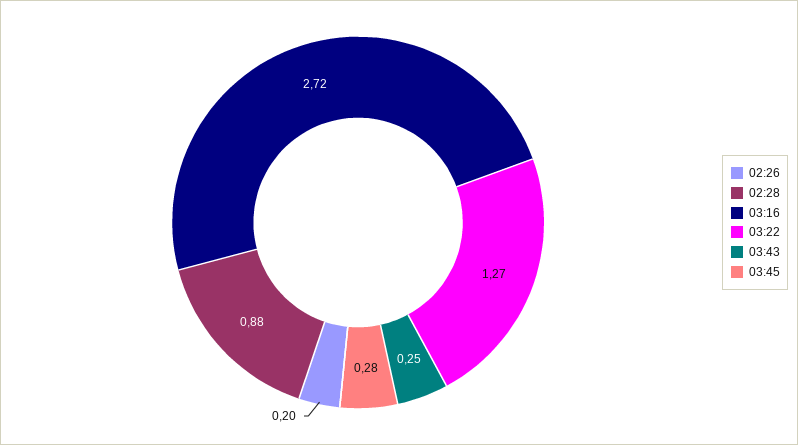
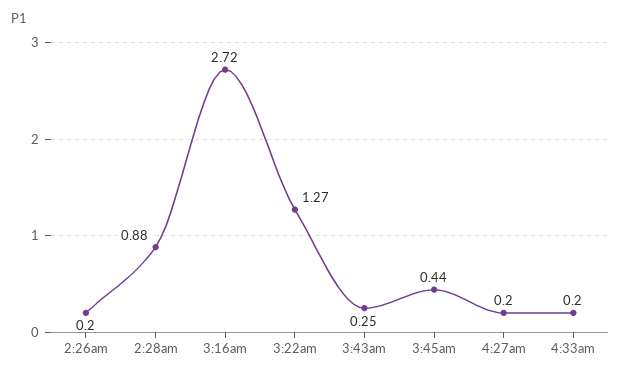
03:45: 0.28 -> 0.44
4:27am: none -> 0.2
4:33am: none -> 0.2

